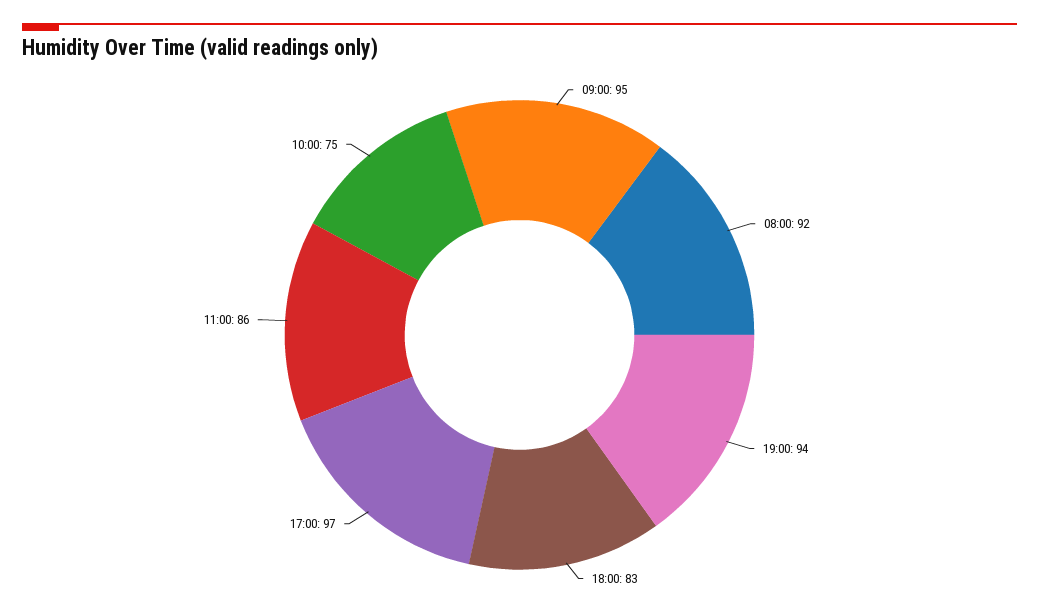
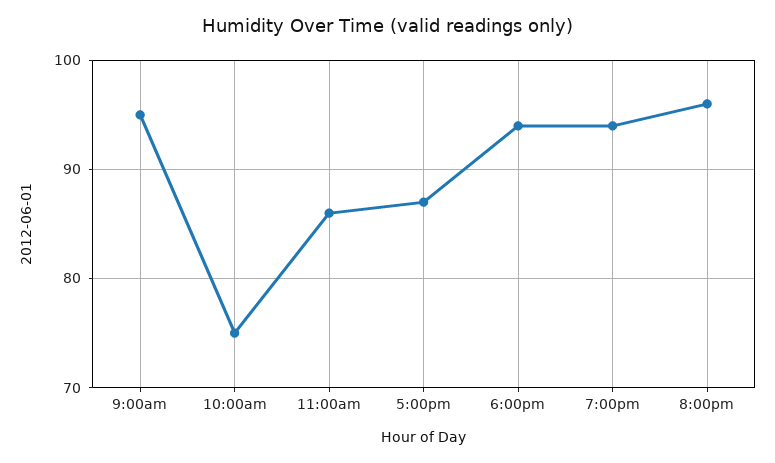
08:00: 92 -> none
18:00: 83 -> 94
17:00: 97 -> 87
8:00pm: none -> 96

